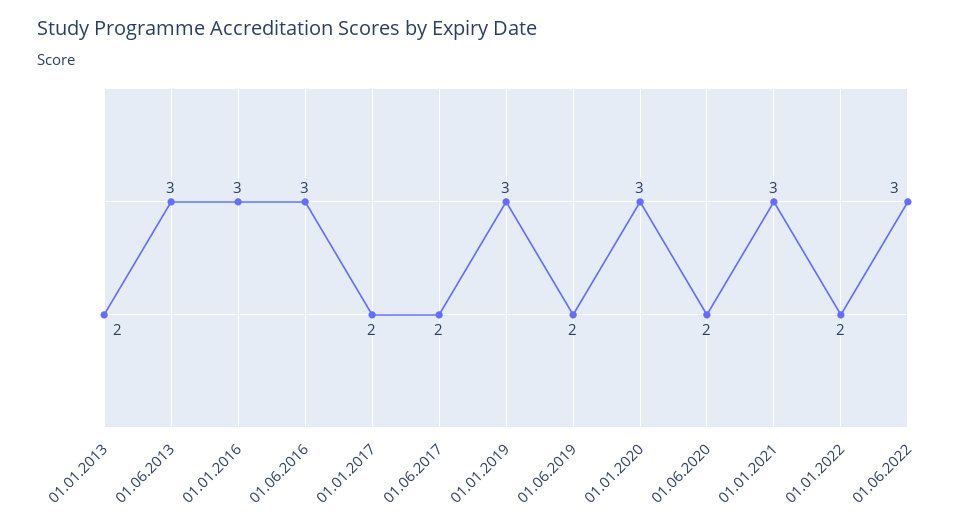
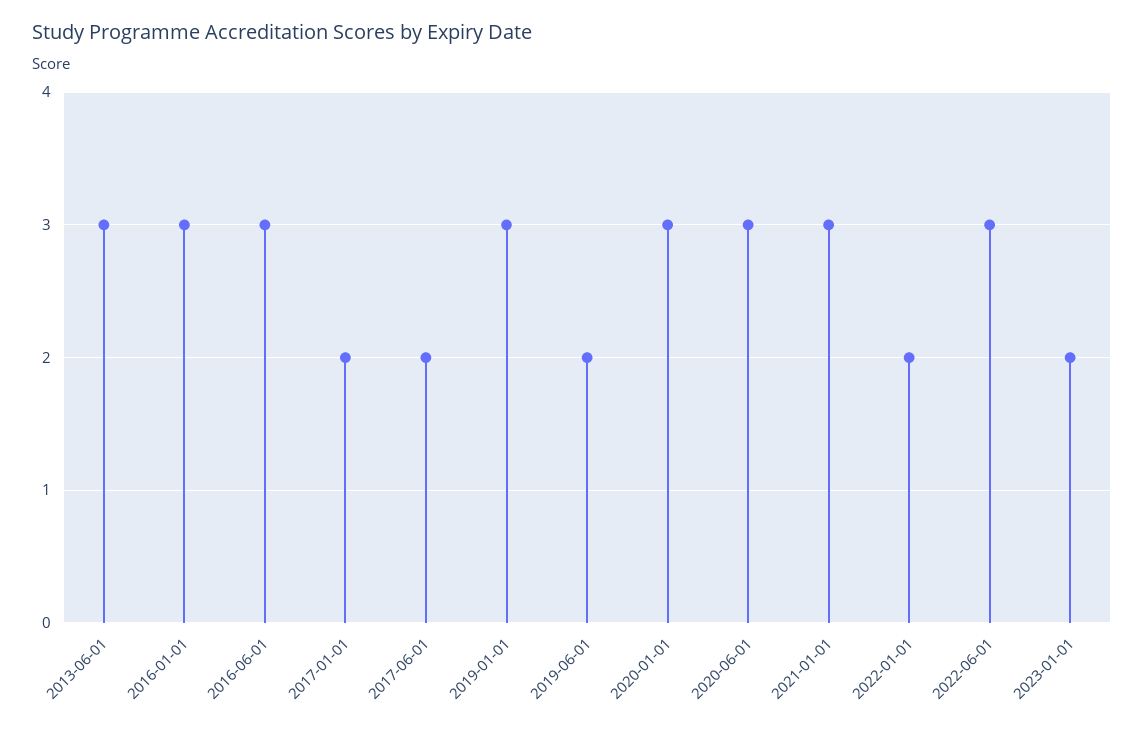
01.01.2013: 2 -> none
01.06.2020: 2 -> 3
2023-01-01: none -> 2

